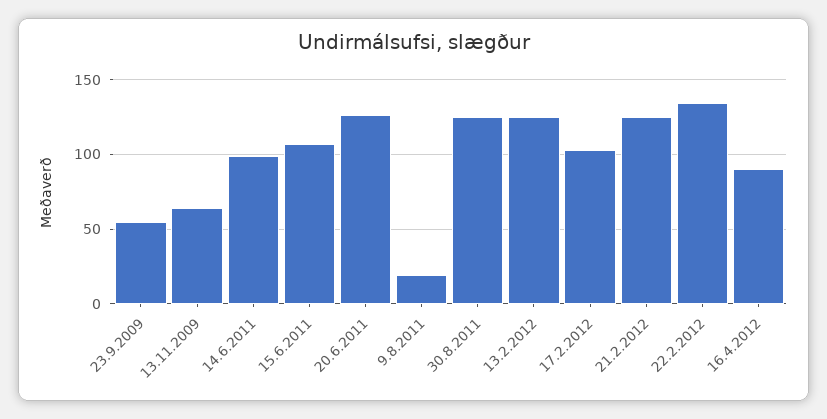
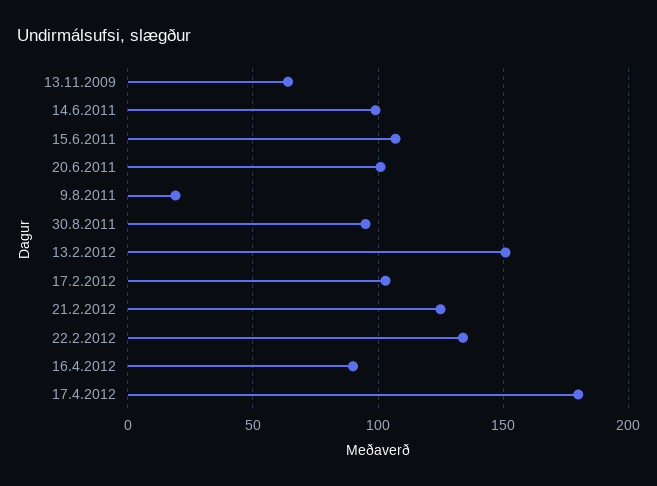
23.9.2009: 55 -> none
20.6.2011: 125 -> 100
30.8.2011: 125 -> 95
13.2.2012: 125 -> 150
17.4.2012: none -> 180

